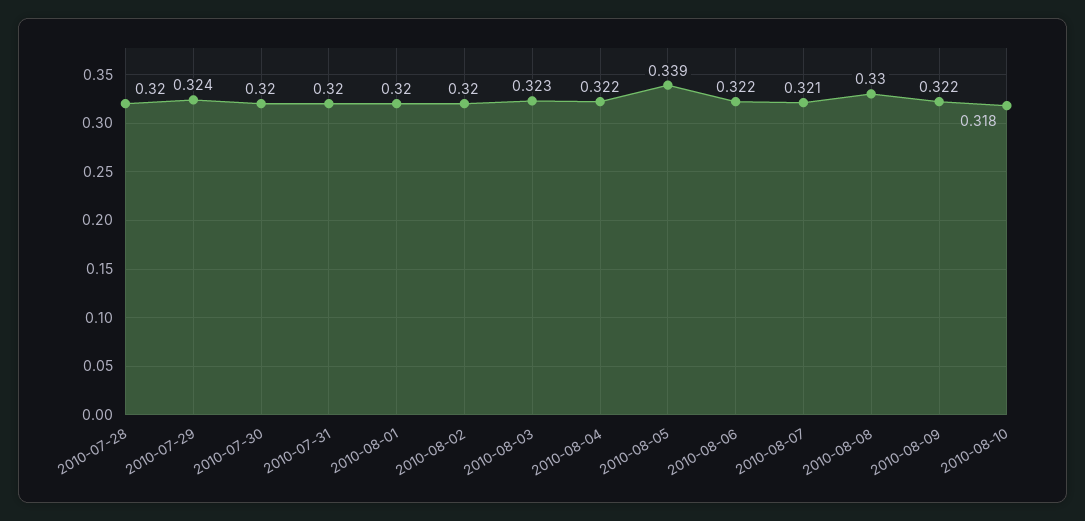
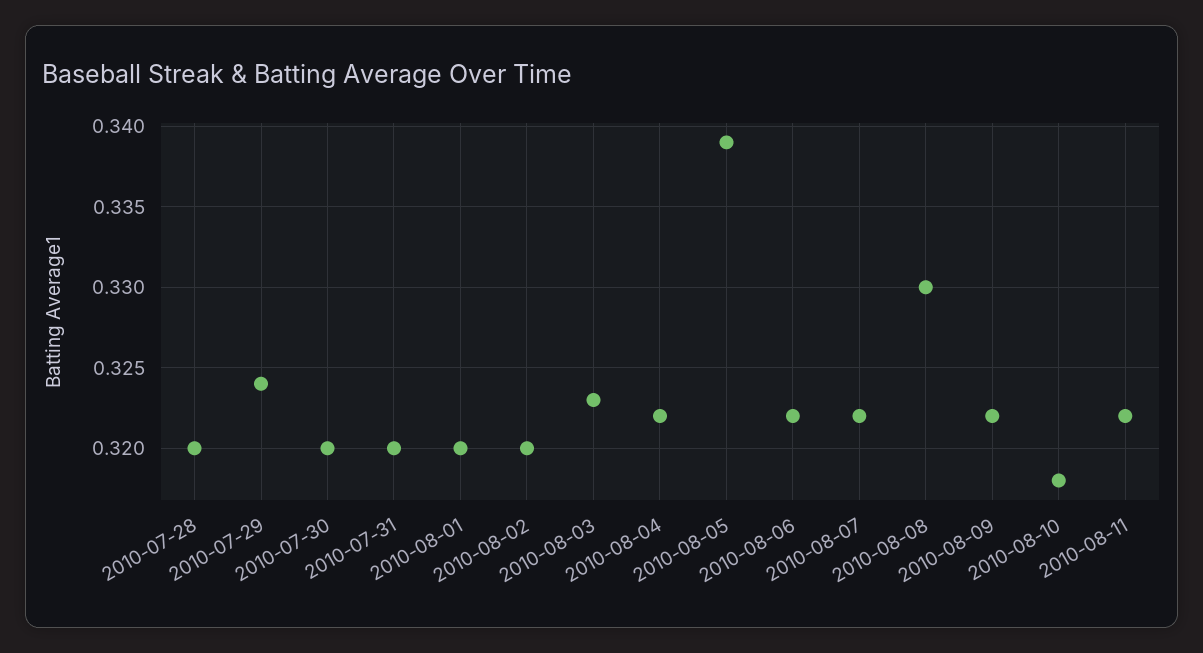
2010-08-07: 0.321 -> 0.322
2010-08-11: none -> 0.322

